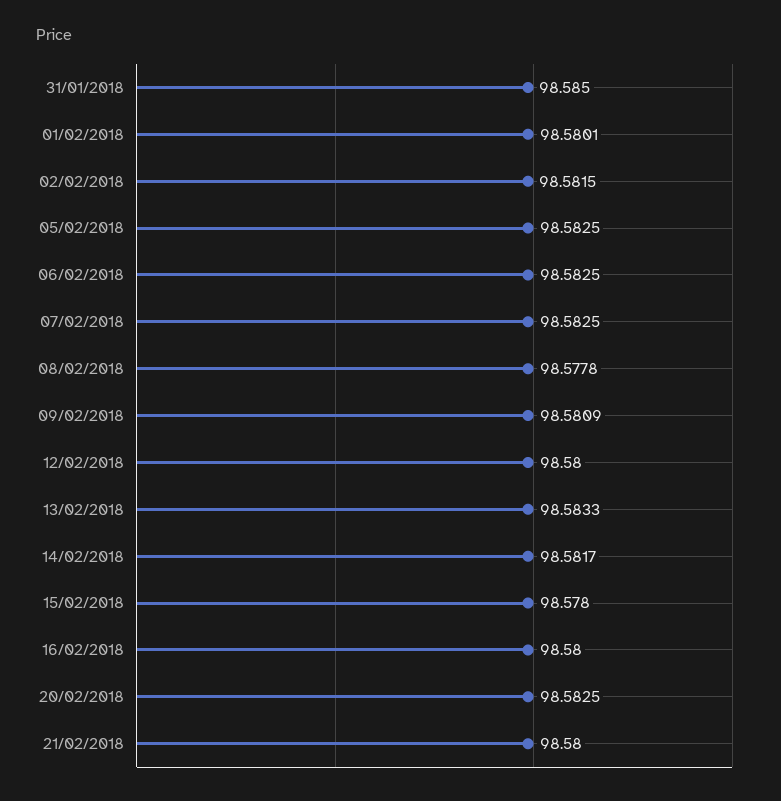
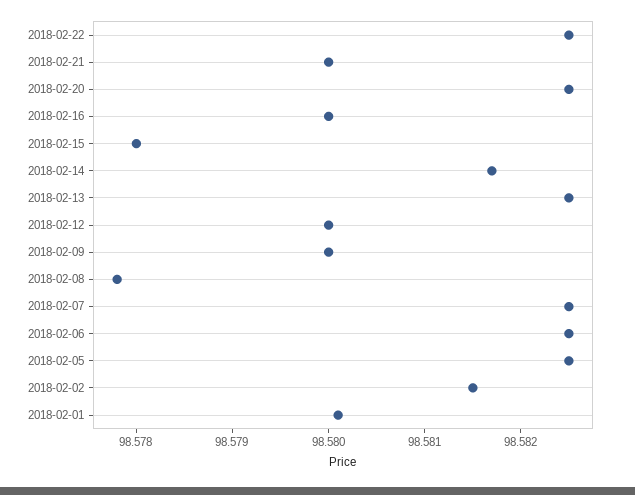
31/01/2018: 98.585 -> none
09/02/2018: 98.5809 -> 98.58
13/02/2018: 98.5833 -> 98.5825
2018-02-22: none -> 98.5825

